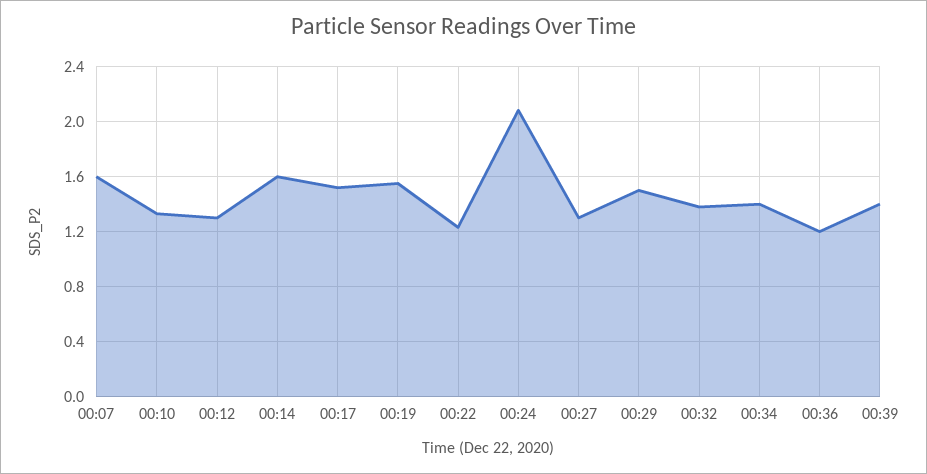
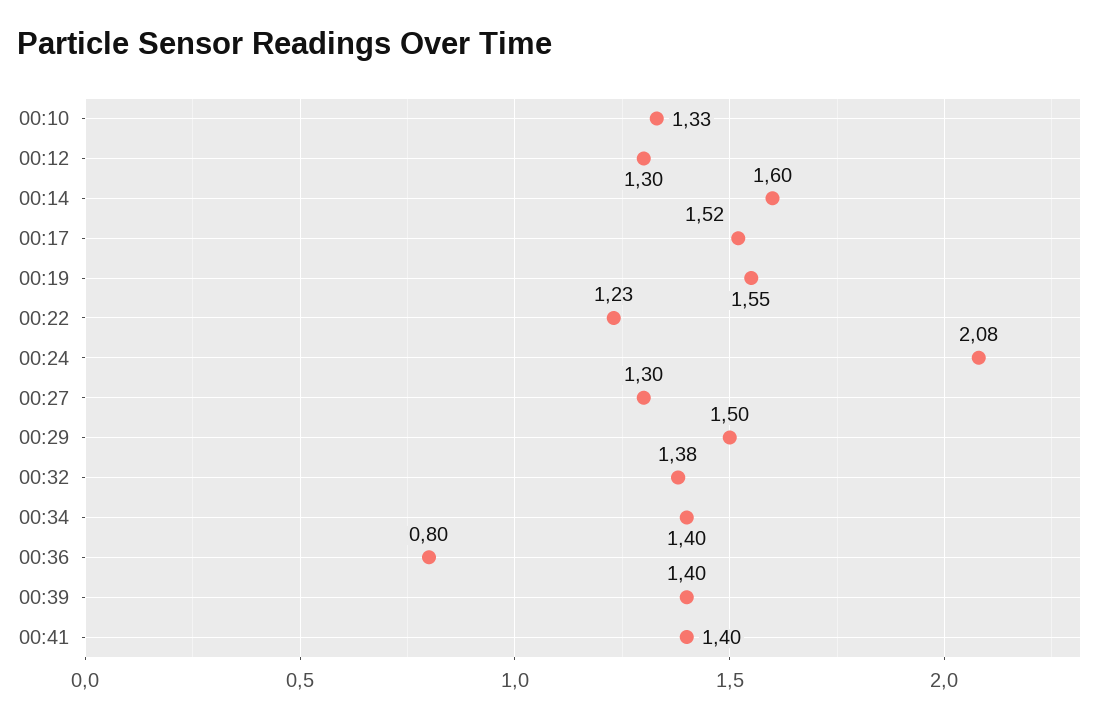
00:07: 1.6 -> none
00:36: 1.2 -> 0.8
00:41: none -> 1.4

